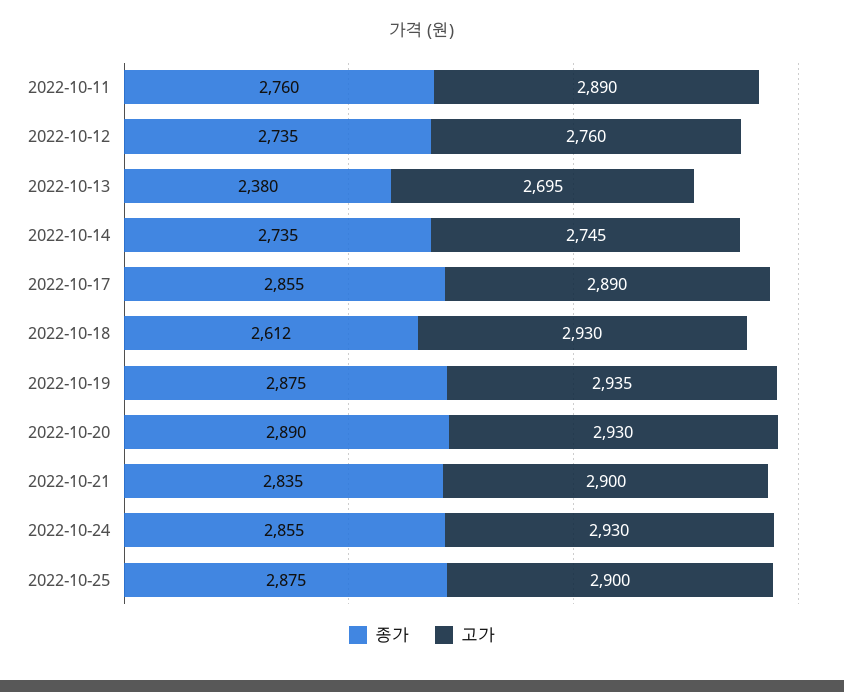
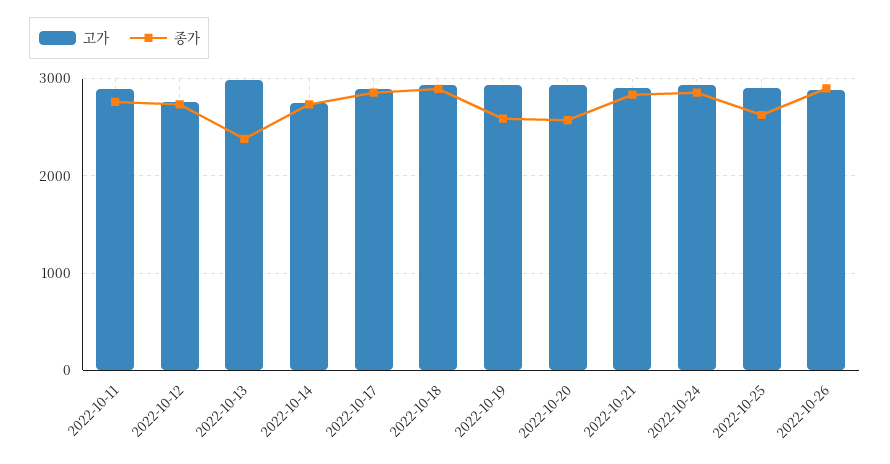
고가, 2022-10-13: 2695 -> 3000
종가, 2022-10-18: 2612 -> 2900
종가, 2022-10-19: 2875 -> 2600
종가, 2022-10-20: 2890 -> 2600
종가, 2022-10-25: 2875 -> 2600
고가, 2022-10-26: none -> 2900
종가, 2022-10-26: none -> 2900

